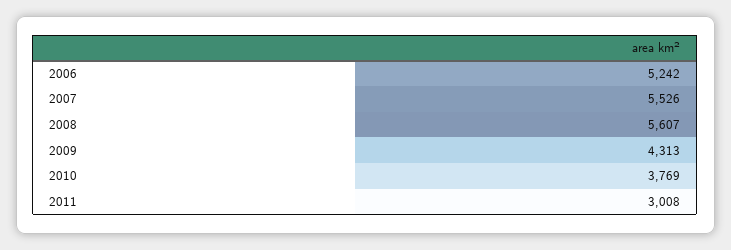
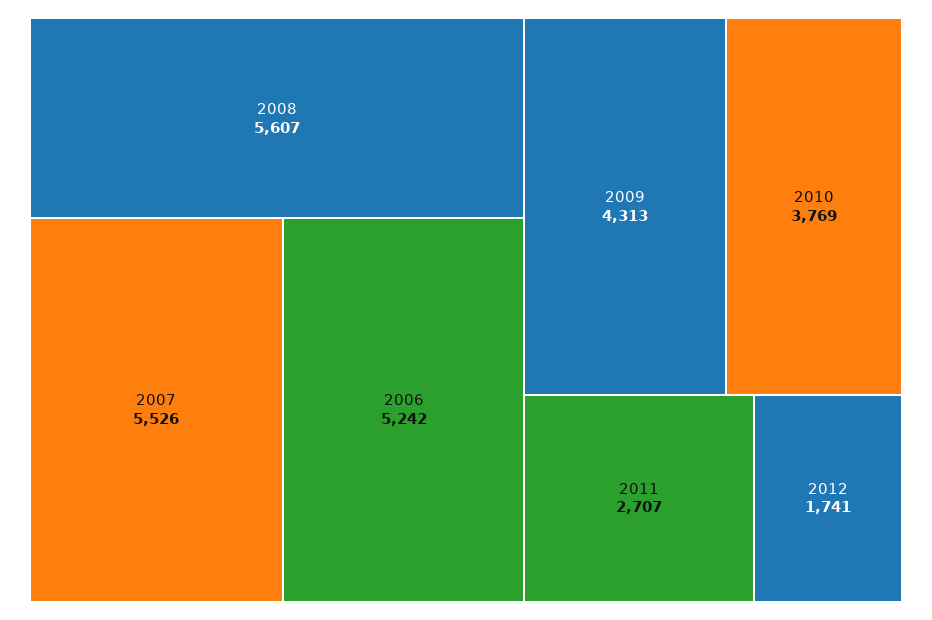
2011: 3008 -> 2707
2012: none -> 1741

